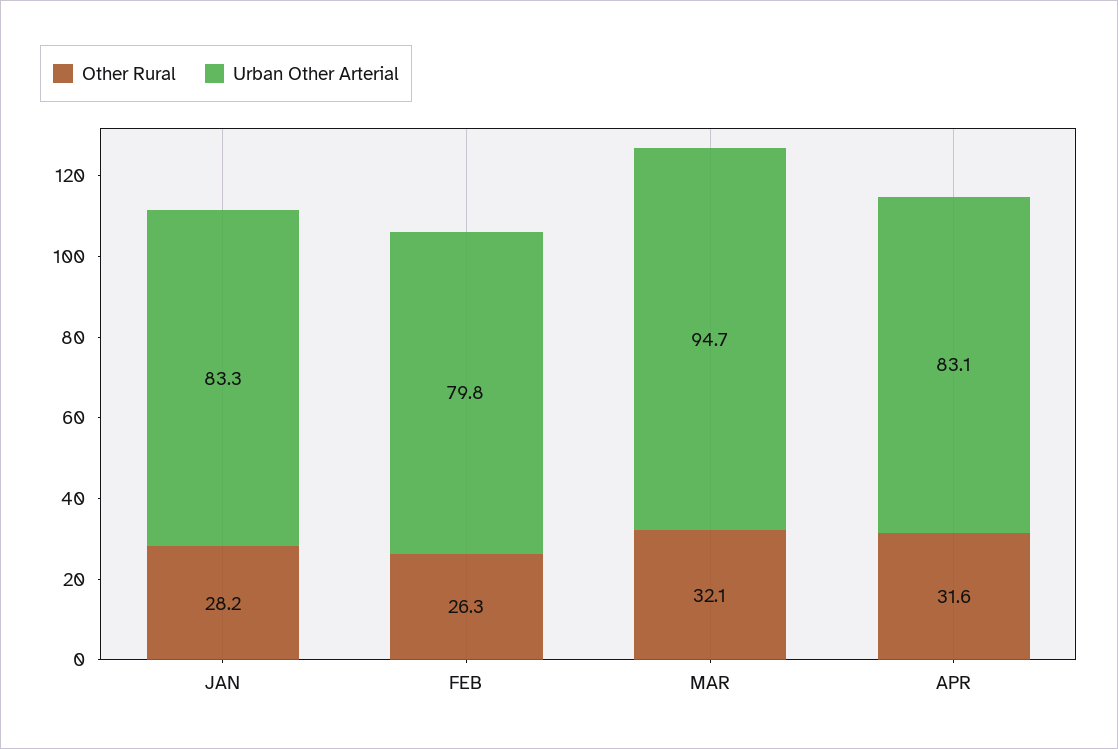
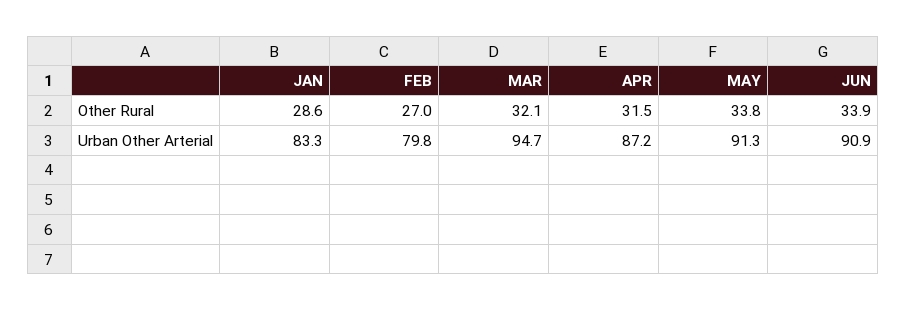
Other Rural, JAN: 28.2 -> 28.6
Other Rural, FEB: 26.3 -> 27
Other Rural, APR: 31.6 -> 31.5
Urban Other Arterial, APR: 83.1 -> 87.2
Other Rural, MAY: none -> 33.8
Other Rural, JUN: none -> 33.9
Urban Other Arterial, MAY: none -> 91.3
Urban Other Arterial, JUN: none -> 90.9

